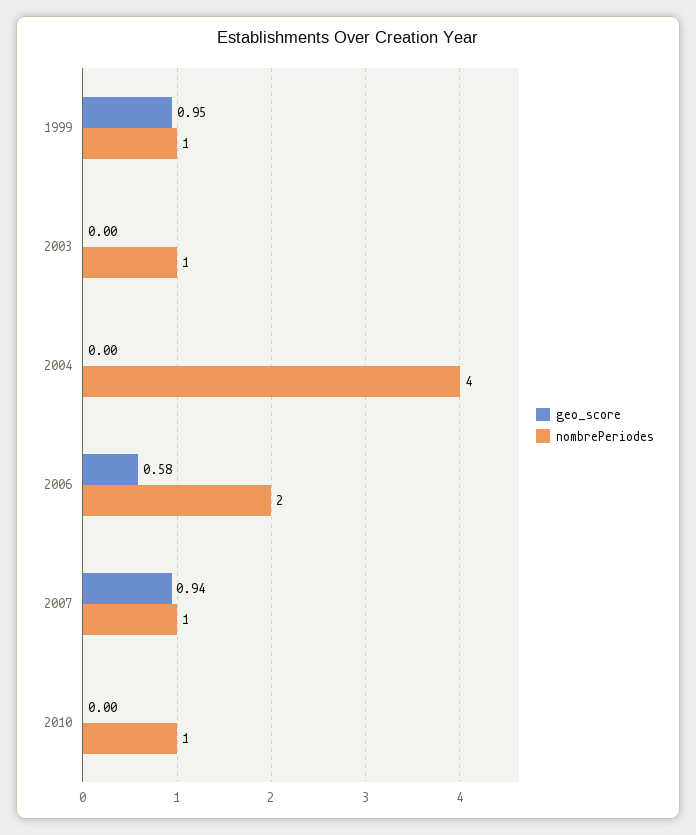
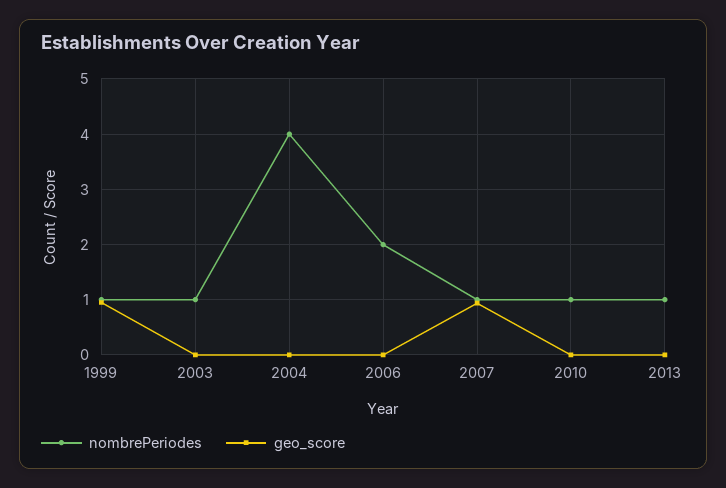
geo_score, 2006: 0.58 -> 0
nombrePeriodes, 2013: none -> 1
geo_score, 2013: none -> 0

